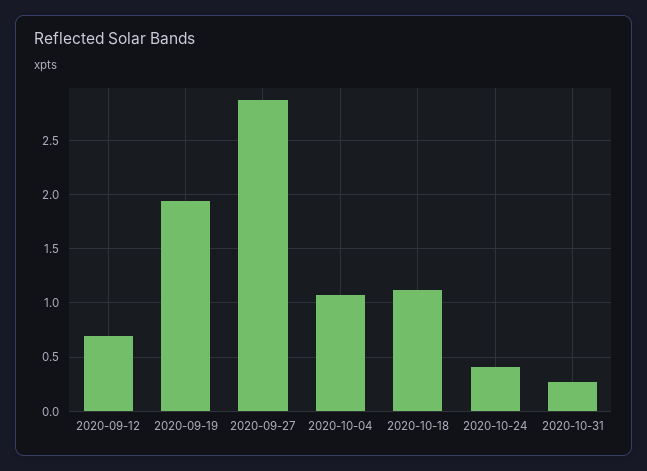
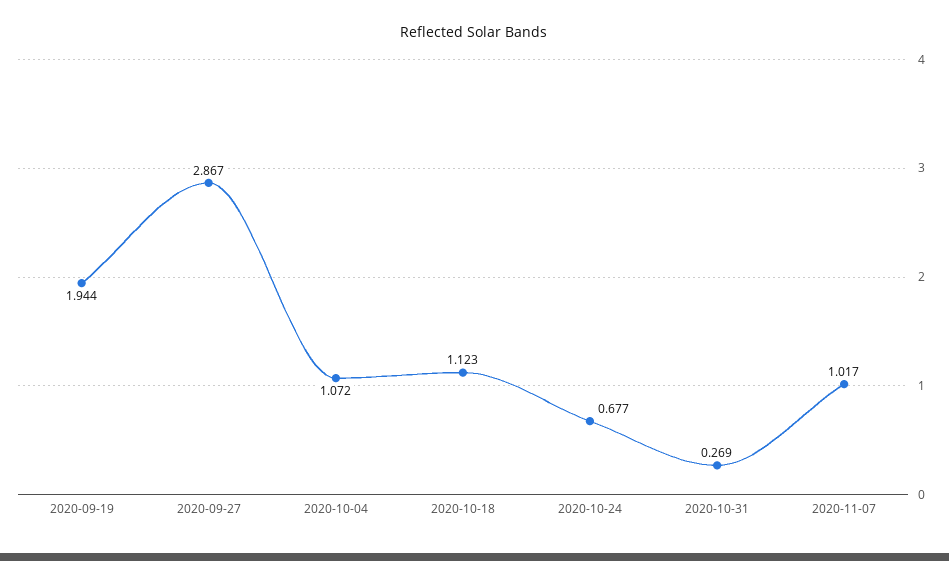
2020-09-12: 0.7 -> none
2020-10-24: 0.4 -> 0.677
2020-11-07: none -> 1.017

